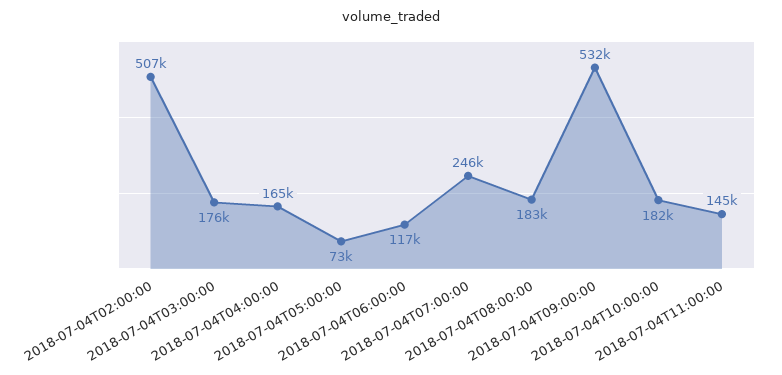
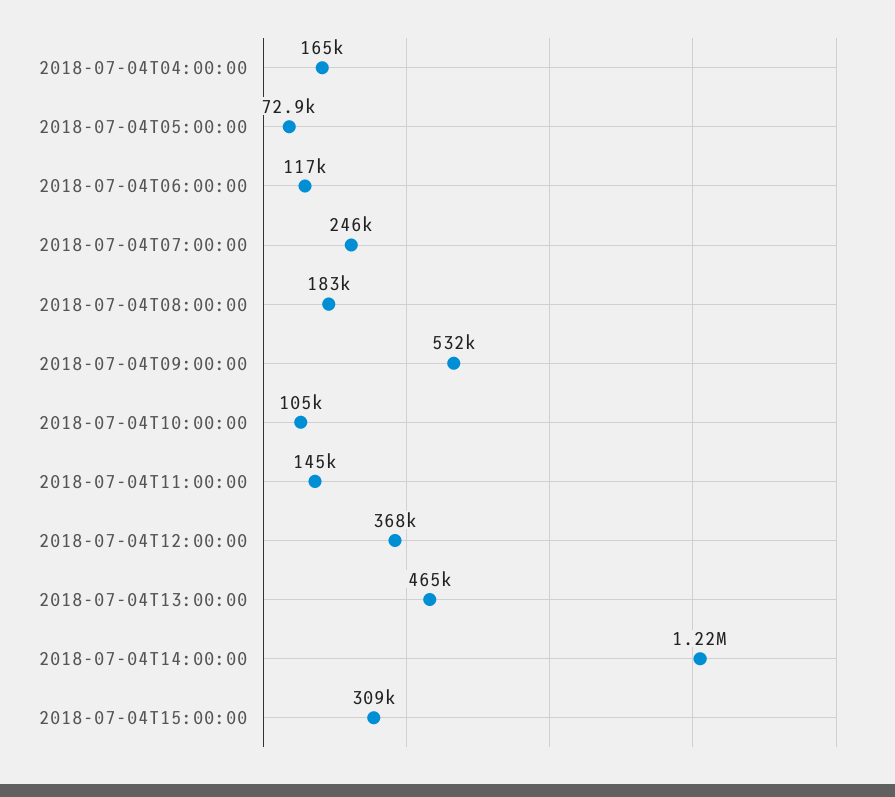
2018-07-04T02:00:00: 507000 -> none
2018-07-04T03:00:00: 176000 -> none
2018-07-04T10:00:00: 182000 -> 105000
2018-07-04T12:00:00: none -> 368000
2018-07-04T13:00:00: none -> 465000
2018-07-04T14:00:00: none -> 1220000
2018-07-04T15:00:00: none -> 309000

